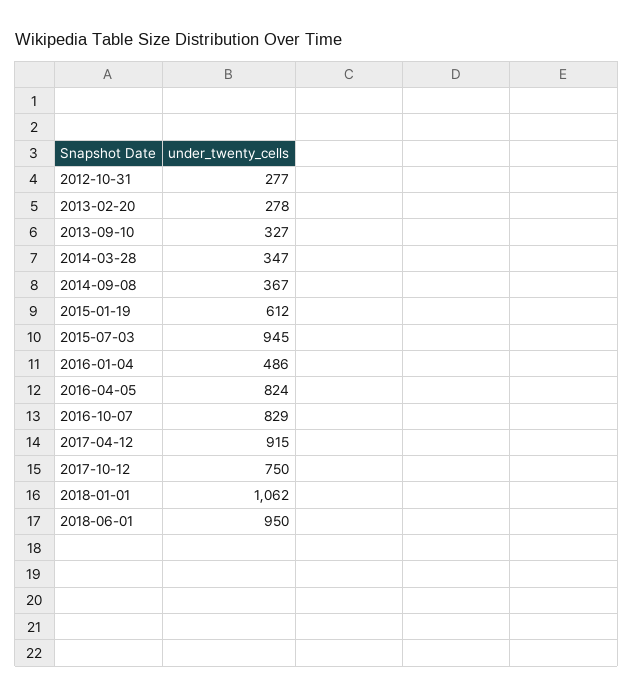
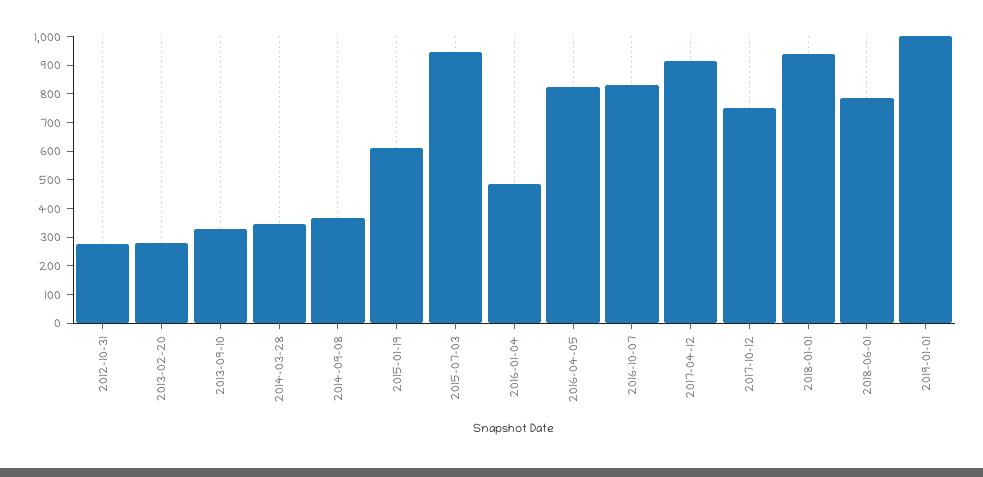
2018-01-01: 1062 -> 950
2018-06-01: 950 -> 800
2019-01-01: none -> 1000

